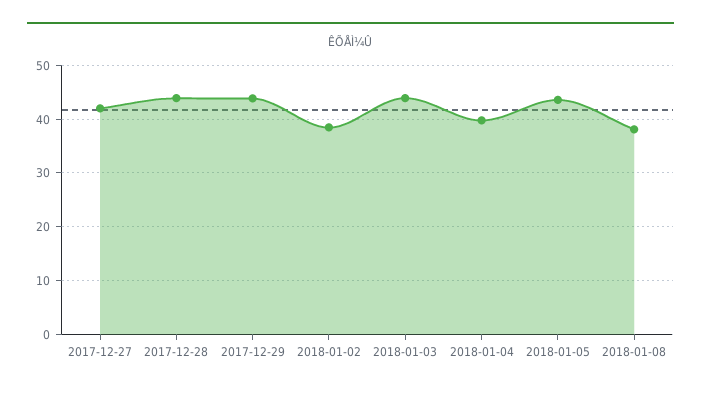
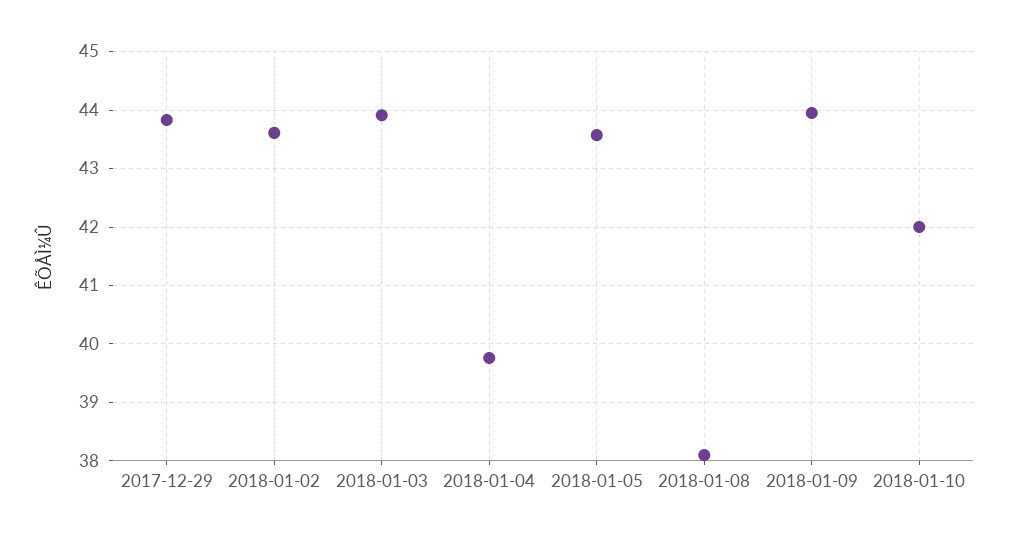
2017-12-27: 42 -> none
2017-12-28: 44 -> none
2018-01-02: 38 -> 43.6
2018-01-09: none -> 44
2018-01-10: none -> 42

